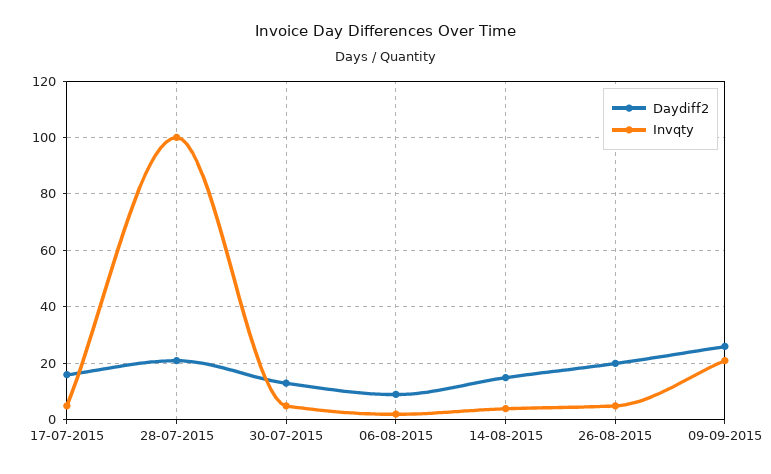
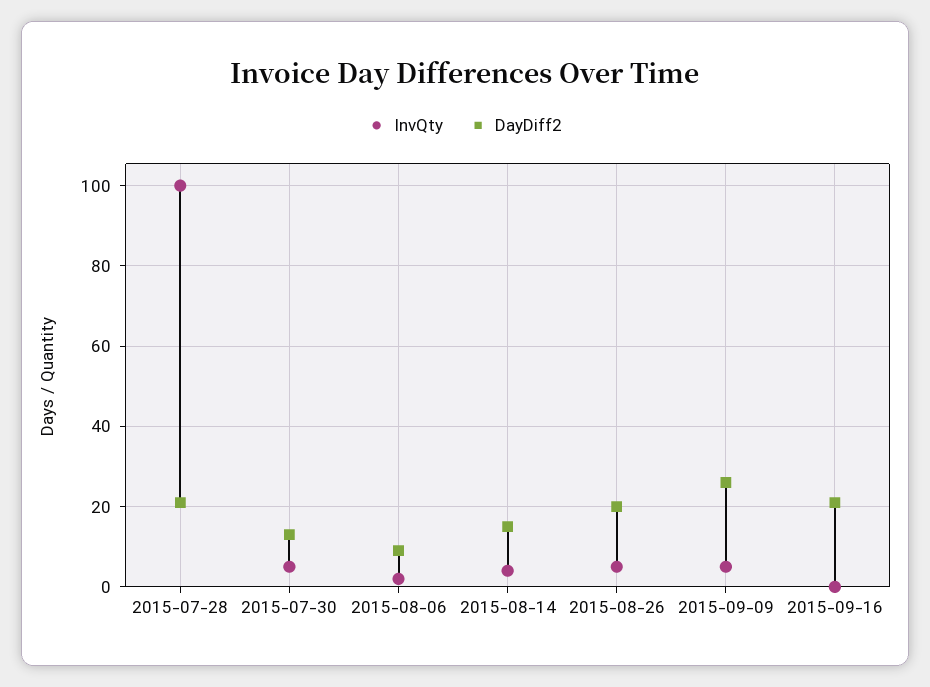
Daydiff2, 17-07-2015: 15 -> none
Invqty, 17-07-2015: 5 -> none
Invqty, 09-09-2015: 20 -> 5
Invqty, 2015-09-16: none -> 0
Daydiff2, 2015-09-16: none -> 20

